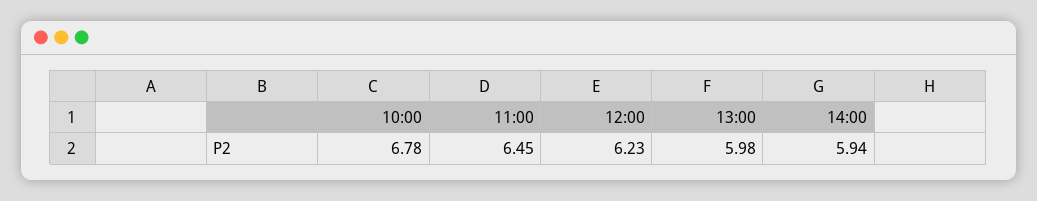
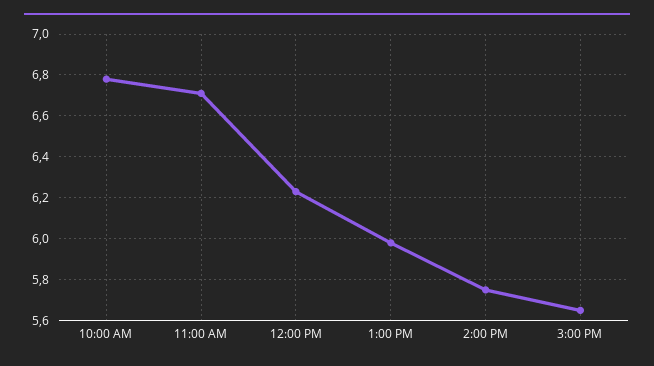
11:00: 6.45 -> 6.7
14:00: 5.94 -> 5.75
3:00 PM: none -> 5.65

